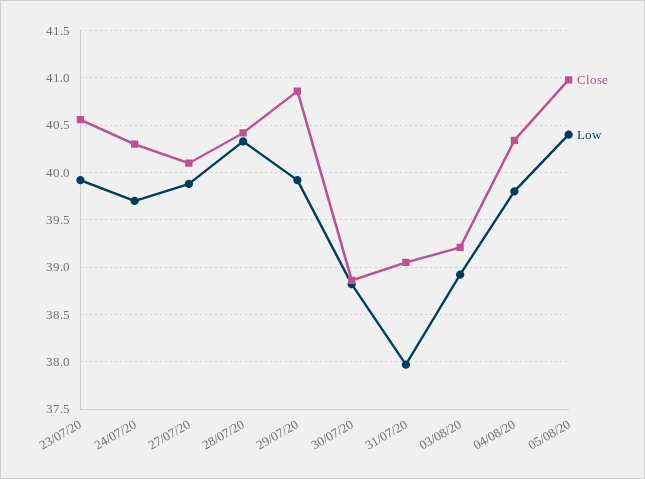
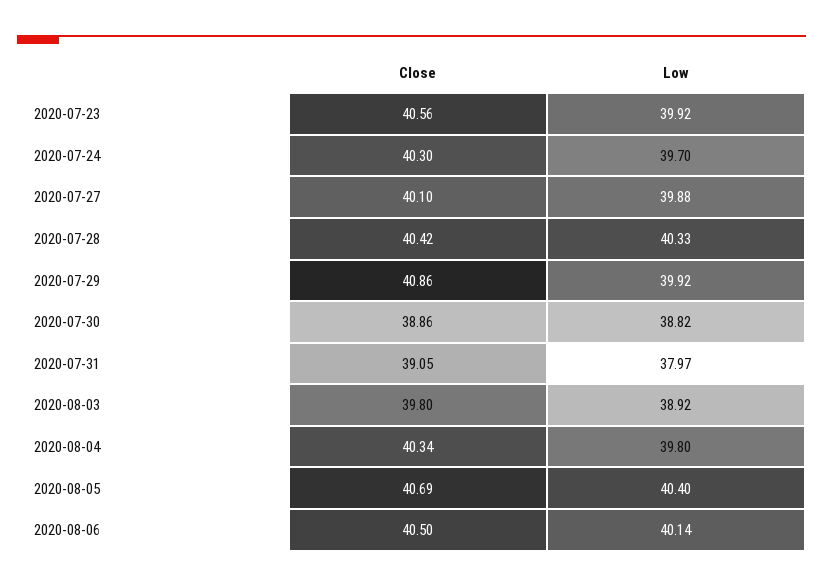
Close, 03/08/20: 39.2 -> 39.8
Close, 05/08/20: 41 -> 40.69
Close, 2020-08-06: none -> 40.5
Low, 2020-08-06: none -> 40.14

